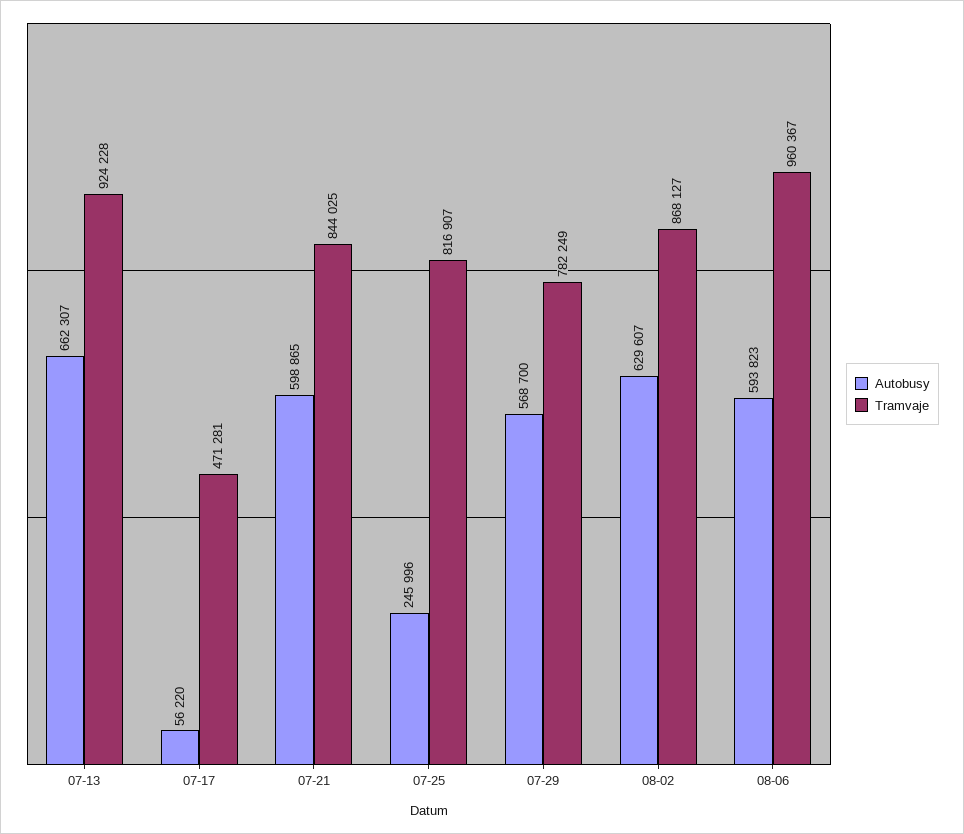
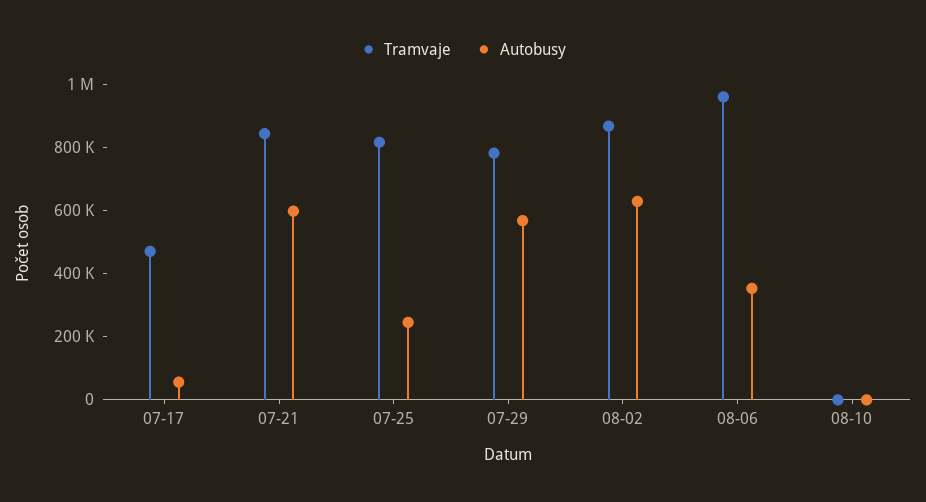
Autobusy, 07-13: 662307 -> none
Tramvaje, 07-13: 924228 -> none
Autobusy, 08-06: 593823 -> 350000
Tramvaje, 08-10: none -> 0
Autobusy, 08-10: none -> 0

